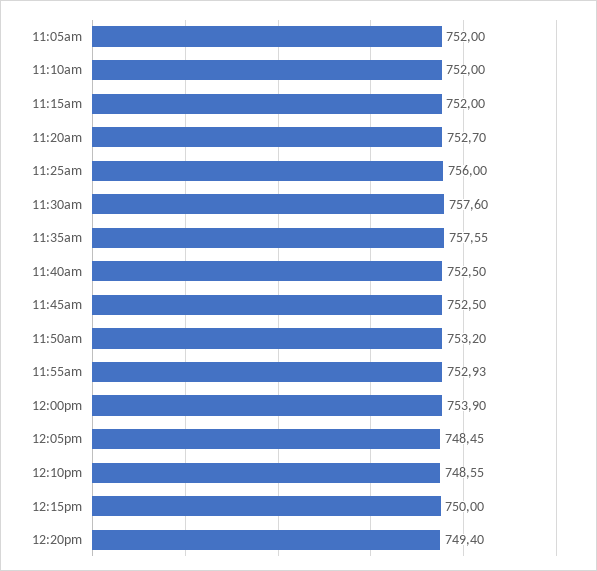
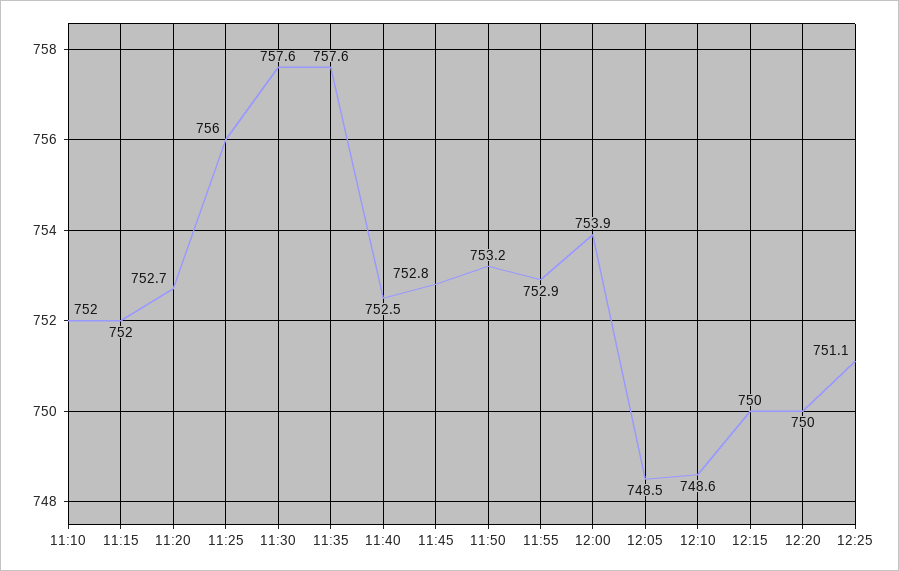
11:05am: 752 -> none
11:45am: 752.5 -> 752.8
12:20pm: 749.4 -> 750
12:25: none -> 751.1

